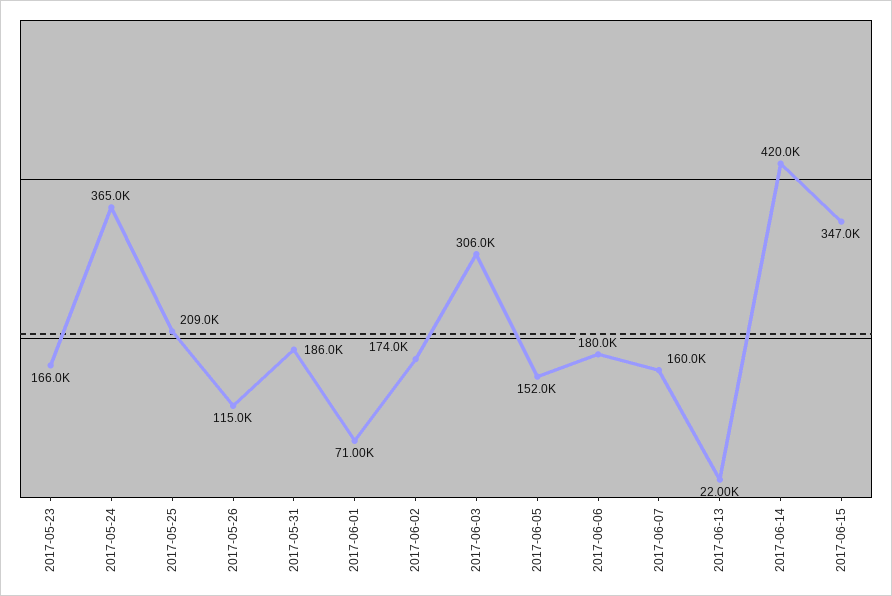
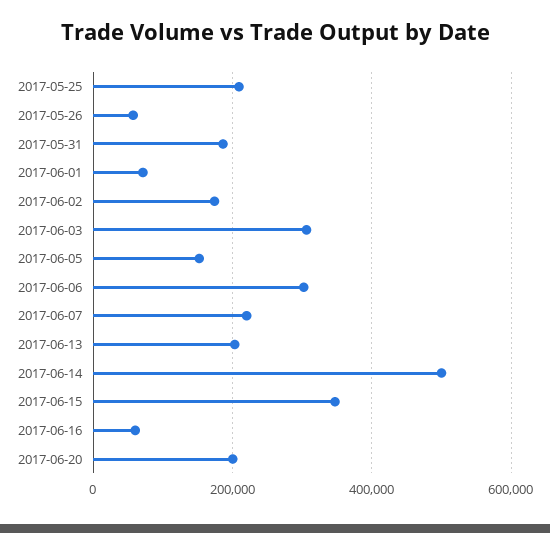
2017-05-23: 166000 -> none
2017-05-24: 365000 -> none
2017-05-26: 115000 -> 60000
2017-06-06: 180000 -> 300000
2017-06-07: 160000 -> 220000
2017-06-13: 22000 -> 200000
2017-06-14: 420000 -> 500000
2017-06-16: none -> 60000
2017-06-20: none -> 200000

